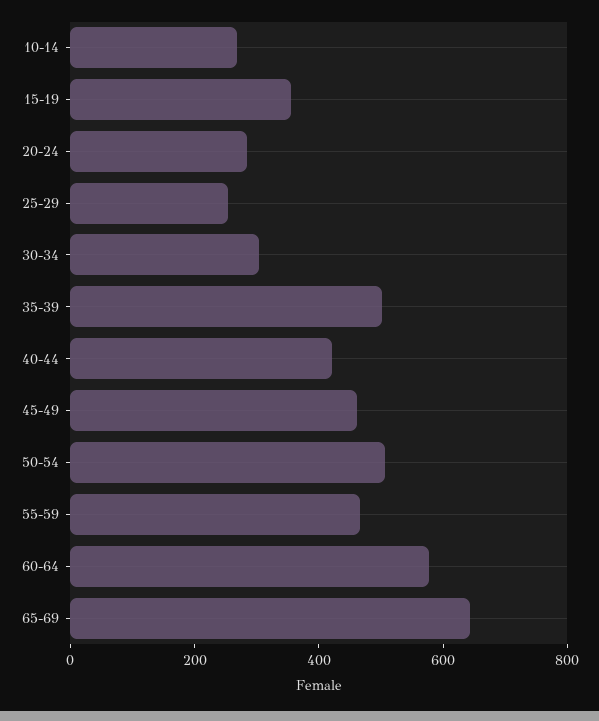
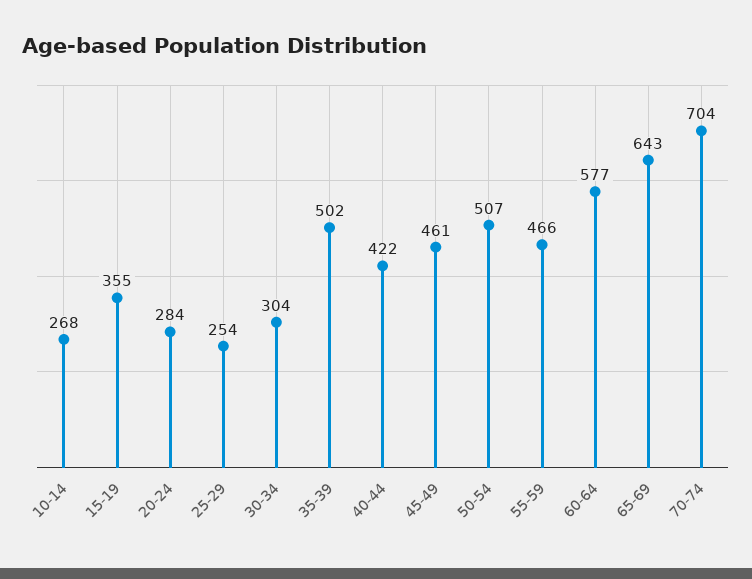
70-74: none -> 704

